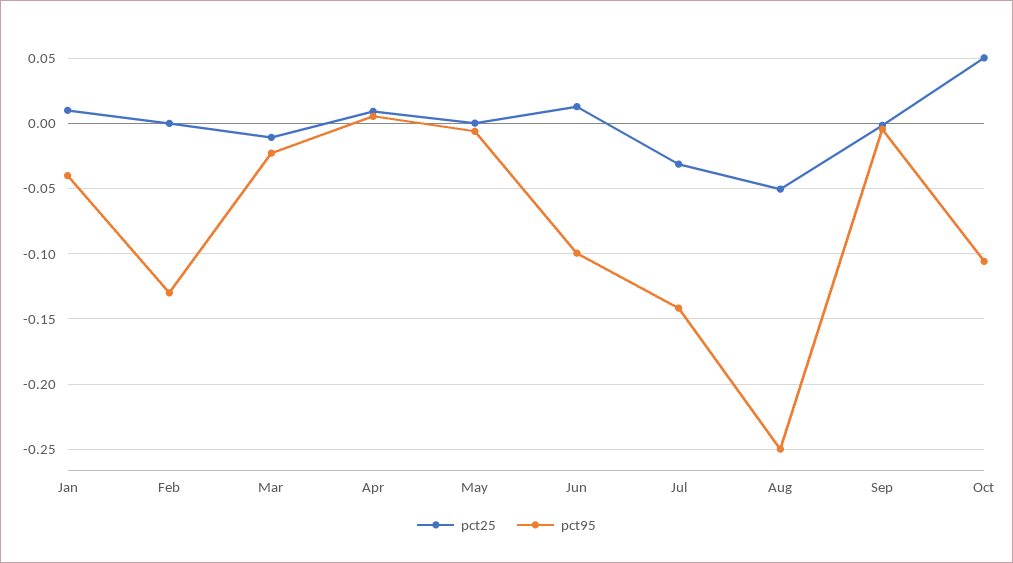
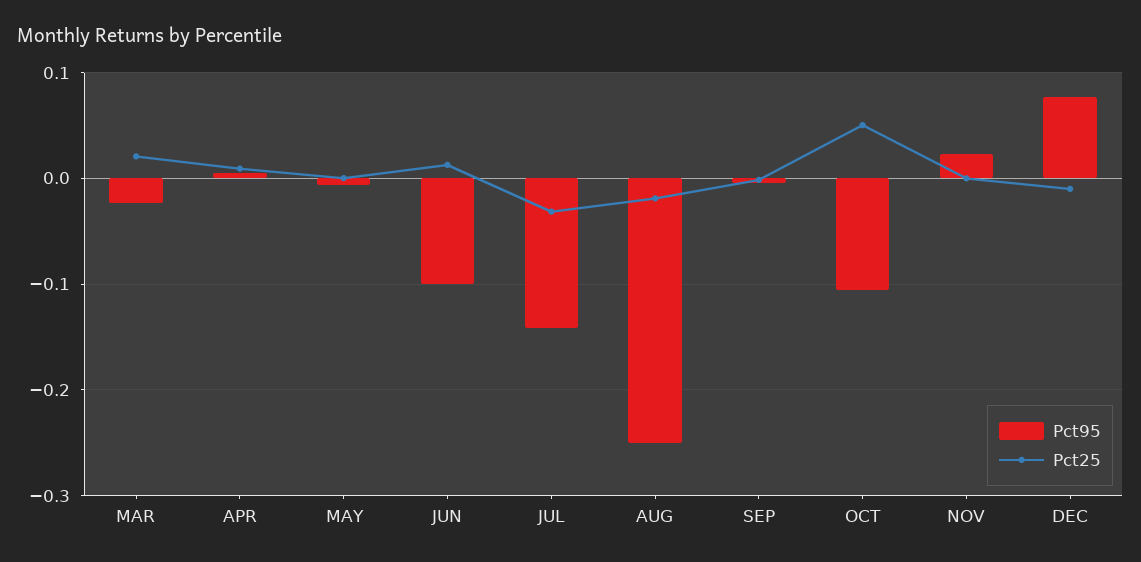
pct25, Jan: 0.01 -> none
pct95, Jan: -0.04 -> none
pct25, Feb: 0 -> none
pct95, Feb: -0.13 -> none
pct25, Mar: -0.01 -> 0.02
pct25, Aug: -0.05 -> -0.02
pct95, NOV: none -> 0.02
pct25, NOV: none -> 0
pct95, DEC: none -> 0.08
pct25, DEC: none -> -0.01

